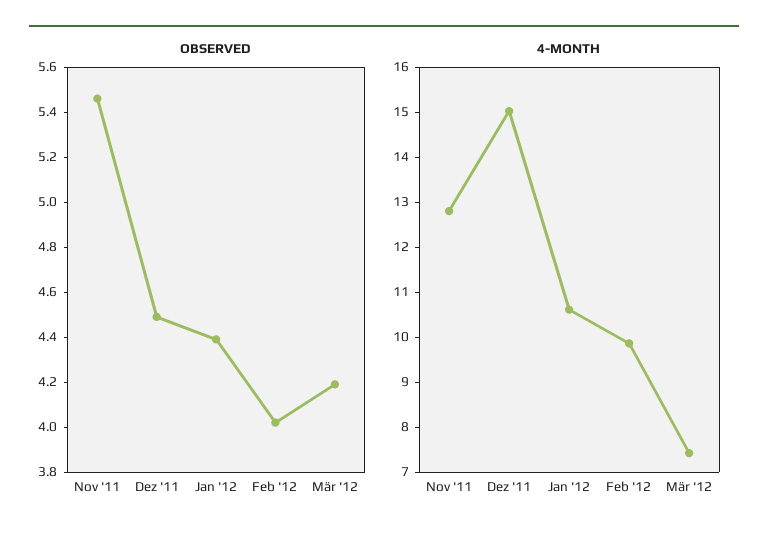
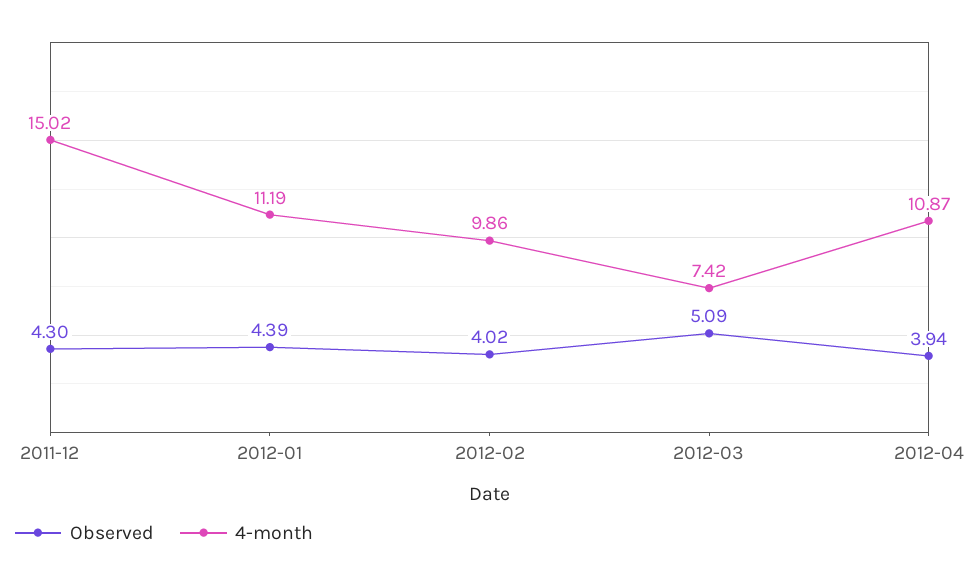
OBSERVED, Nov '11: 5.45 -> none
OBSERVED, Dez '11: 4.5 -> 4.3
OBSERVED, Mär '12: 4.2 -> 5.09
4-MONTH, Nov '11: 12.8 -> none
4-MONTH, Jan '12: 10.6 -> 11.19
OBSERVED, 2012-04: none -> 3.94
4-MONTH, 2012-04: none -> 10.87

